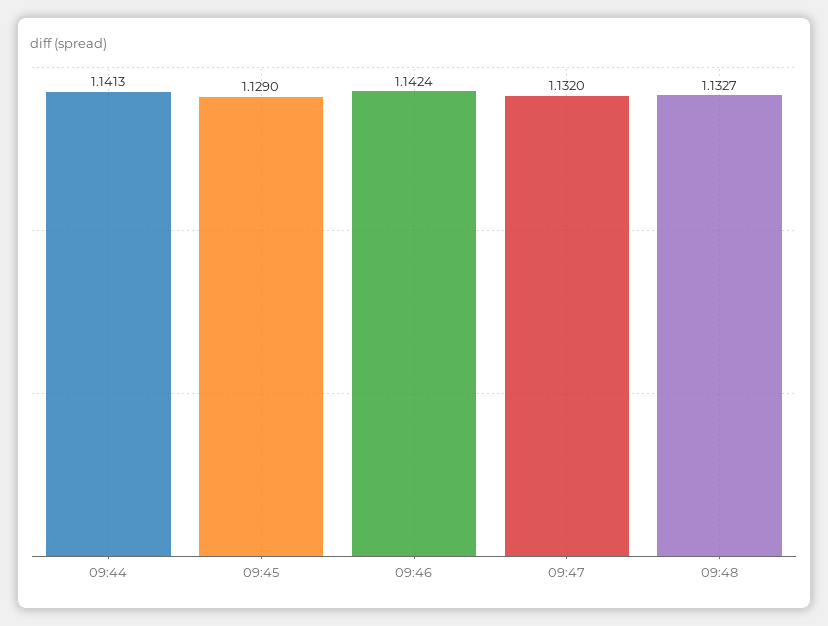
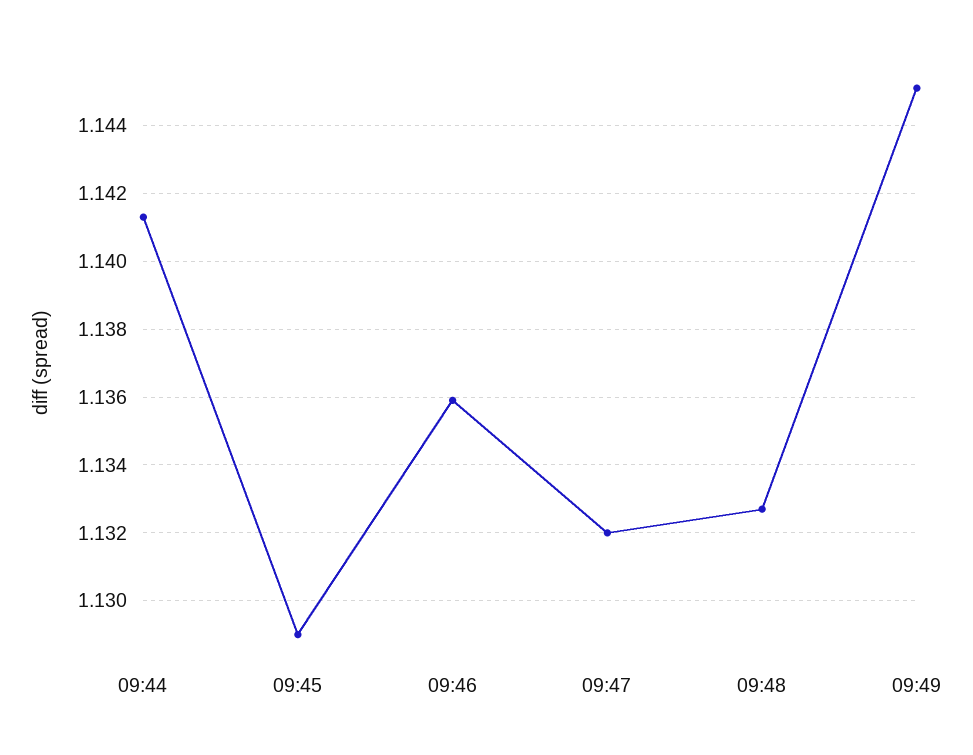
09:46: 1.1424 -> 1.136
09:49: none -> 1.145

